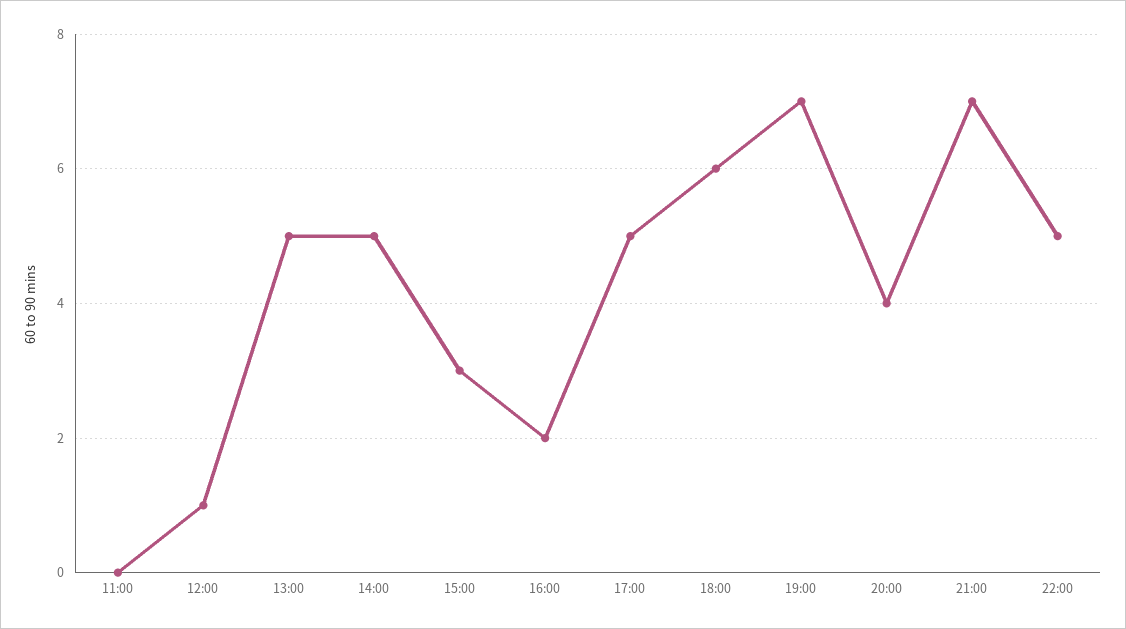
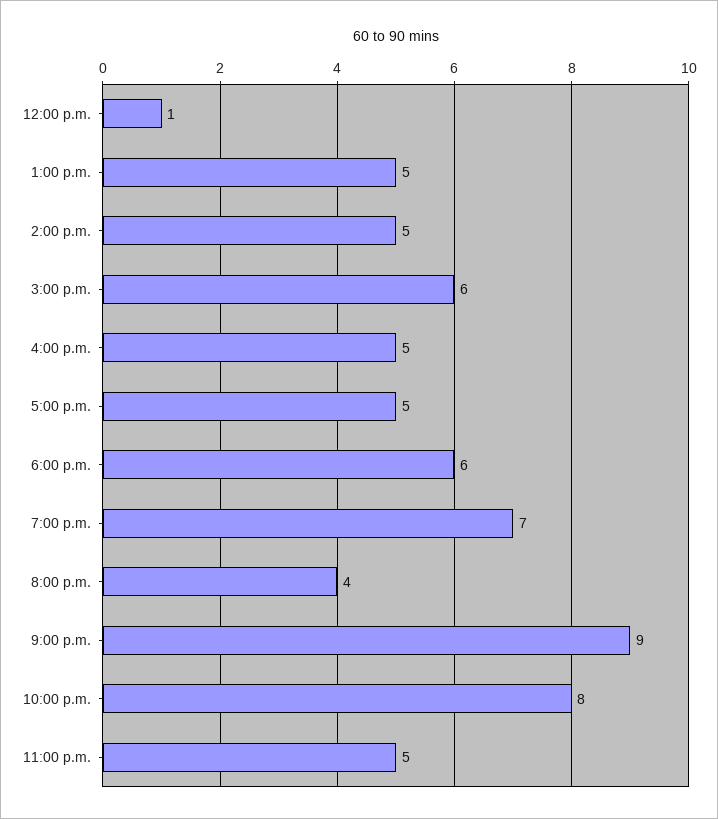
11:00: 0 -> none
15:00: 3 -> 6
16:00: 2 -> 5
21:00: 7 -> 9
22:00: 5 -> 8
11:00 p.m.: none -> 5

